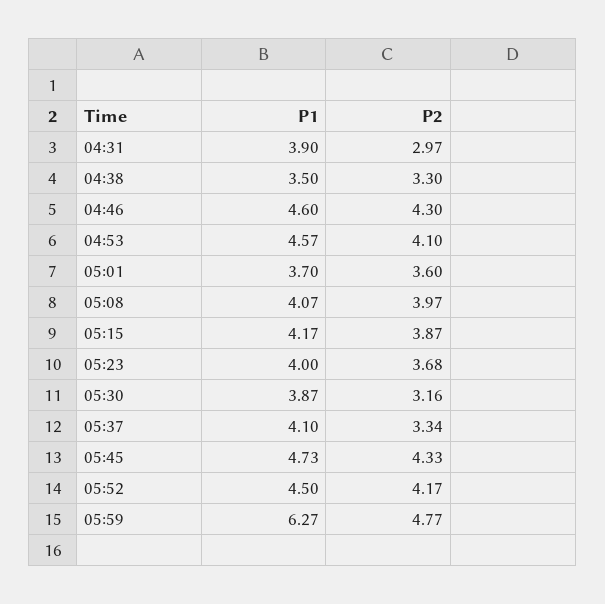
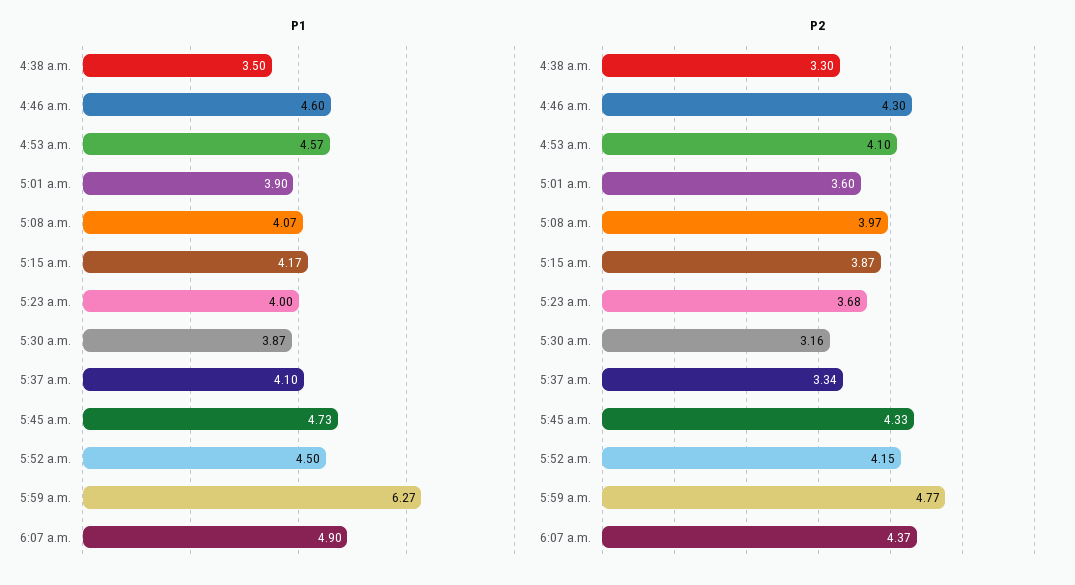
P1, 04:31: 3.9 -> none
P2, 04:31: 2.97 -> none
P1, 05:01: 3.7 -> 3.9
P2, 05:52: 4.17 -> 4.15
P1, 6:07 a.m.: none -> 4.9
P2, 6:07 a.m.: none -> 4.37

